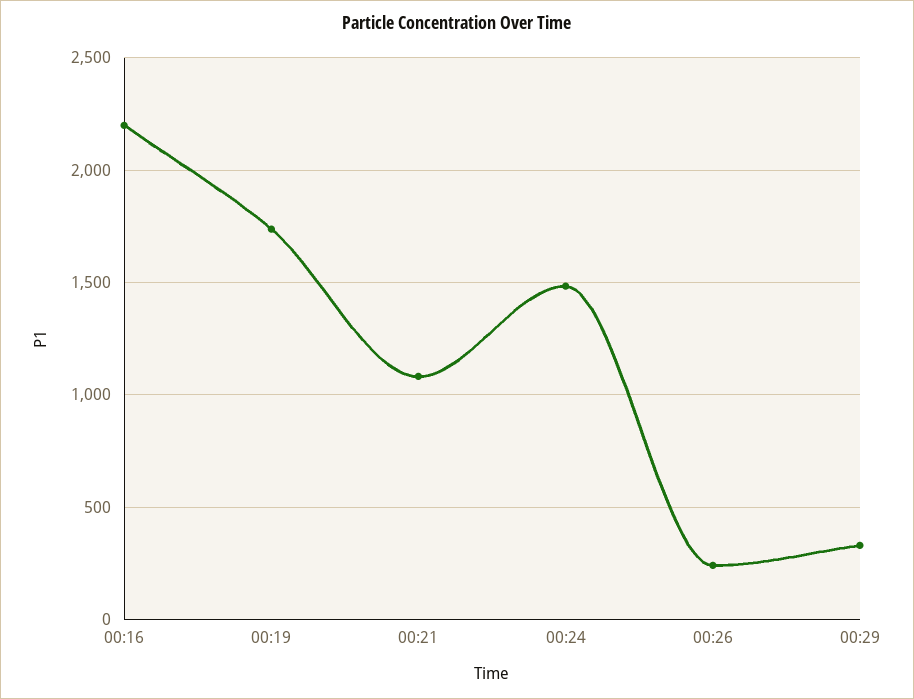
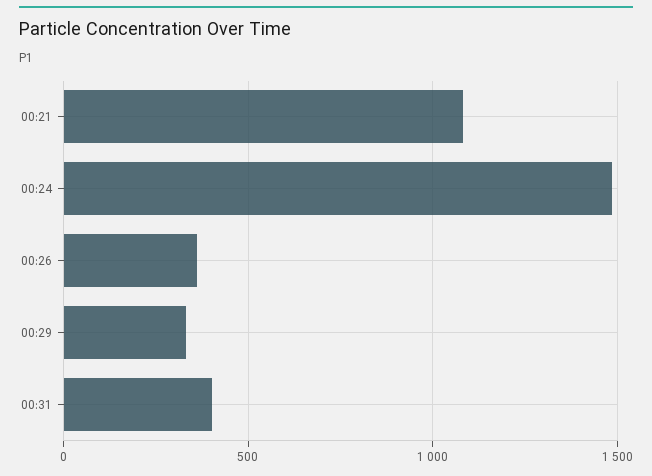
00:16: 2200 -> none
00:19: 1750 -> none
00:26: 250 -> 350
00:31: none -> 400

